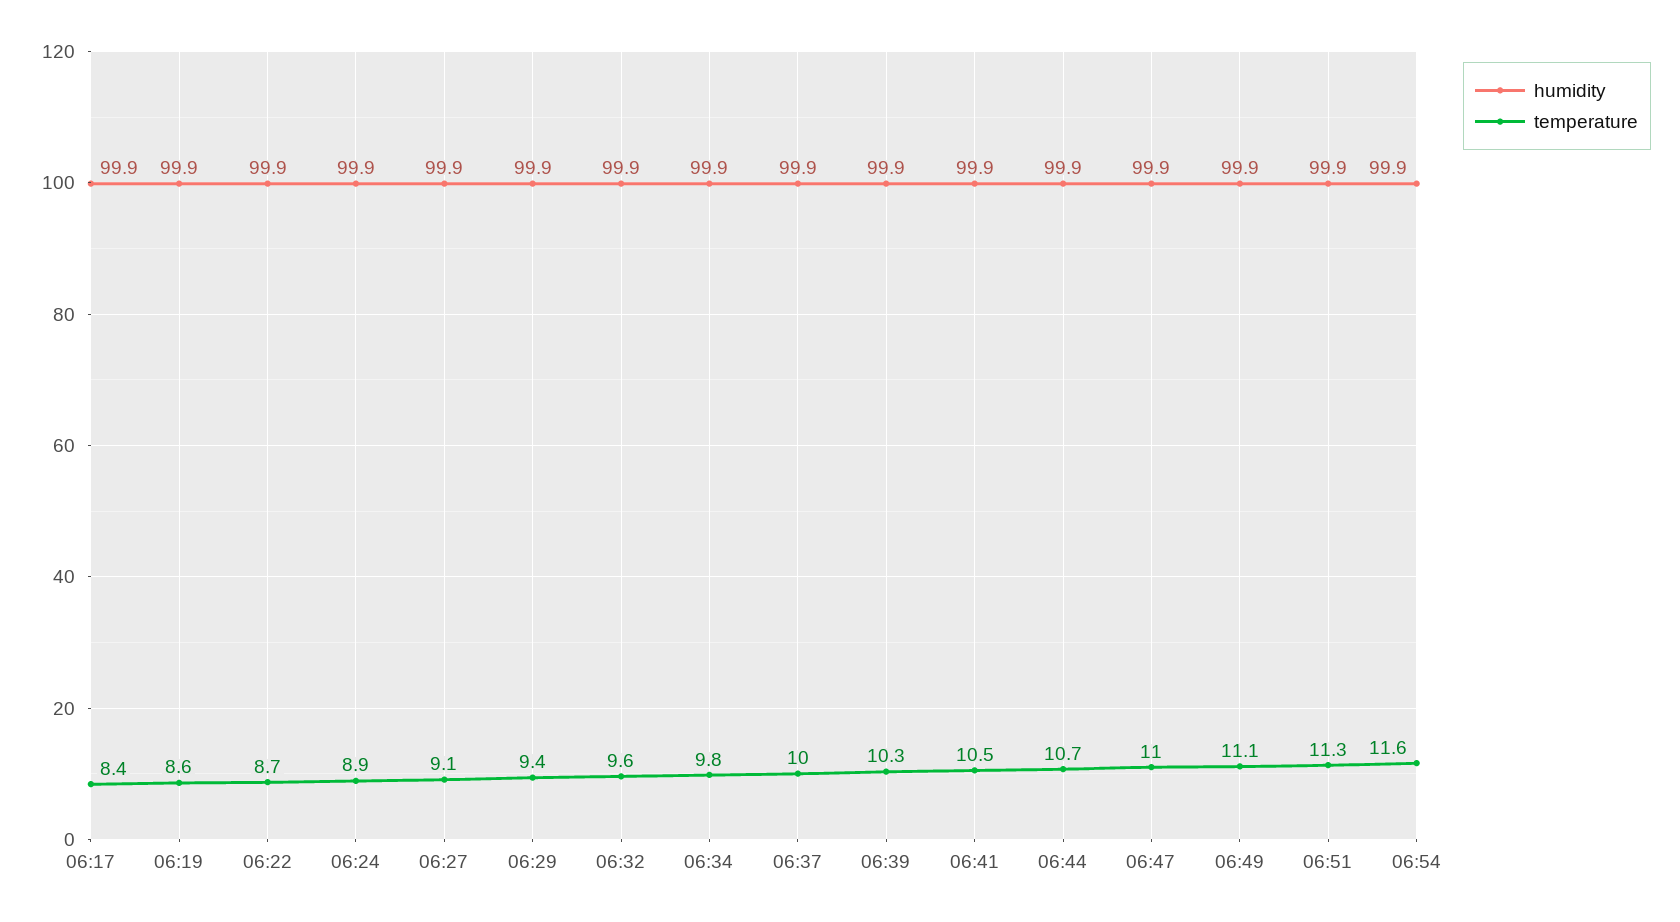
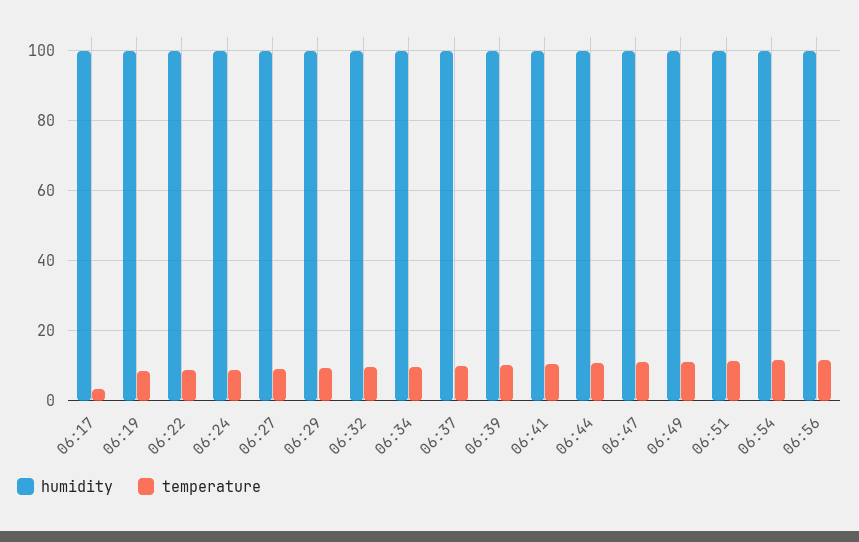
temperature, 06:17: 8.4 -> 4
humidity, 06:56: none -> 100
temperature, 06:56: none -> 12

